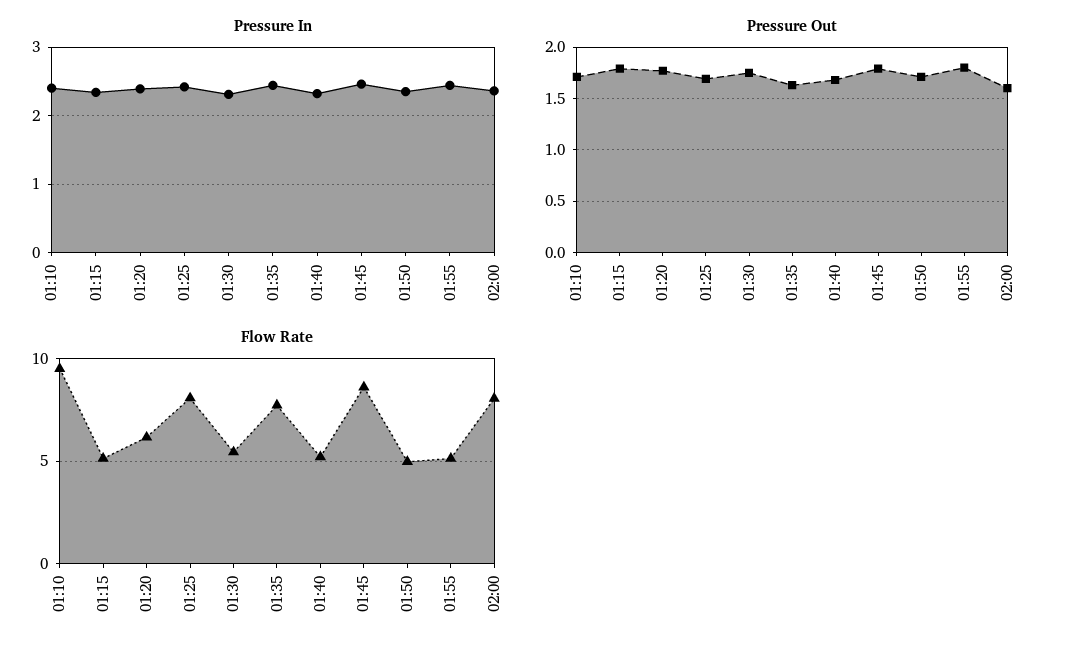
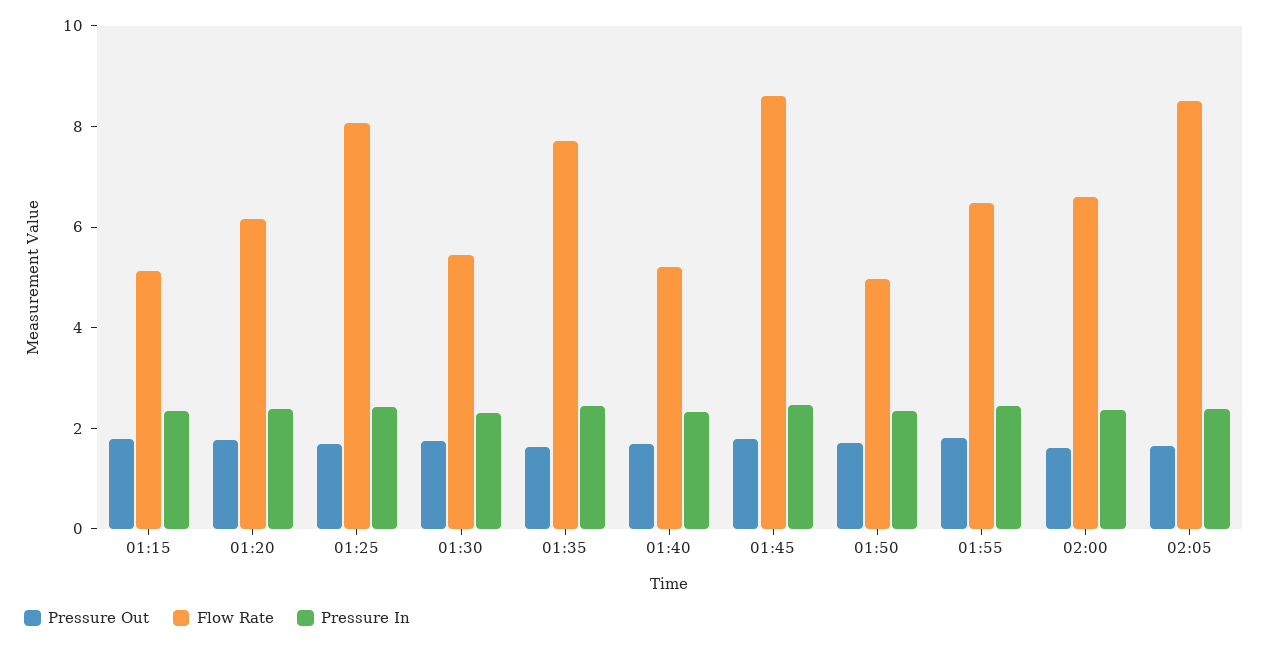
Pressure In, 01:10: 2.4 -> none
Pressure Out, 01:10: 1.7 -> none
Flow Rate, 01:10: 9.5 -> none
Flow Rate, 01:55: 5 -> 6.5
Flow Rate, 02:00: 8 -> 6.5
Pressure Out, 02:05: none -> 1.5
Flow Rate, 02:05: none -> 8.5
Pressure In, 02:05: none -> 2.5

